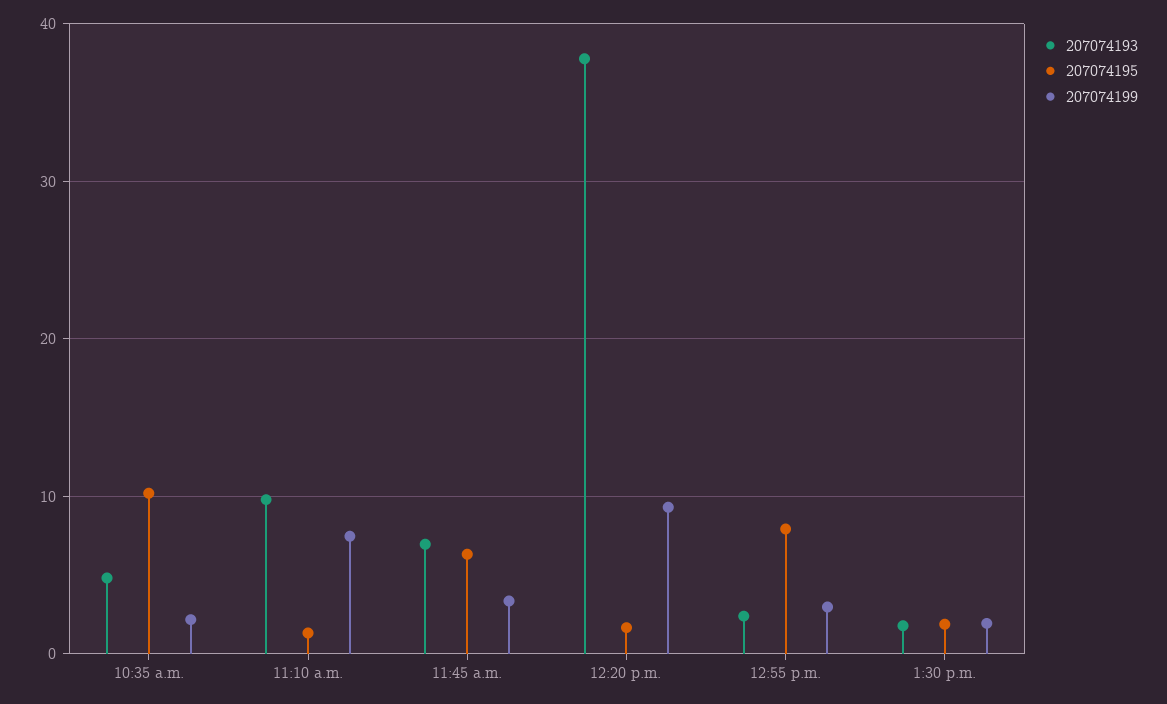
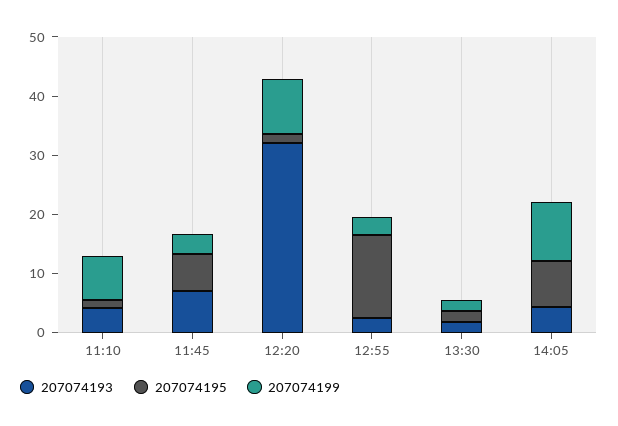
207074193, 10:35 a.m.: 5 -> none
207074195, 10:35 a.m.: 10 -> none
207074199, 10:35 a.m.: 2 -> none
207074193, 11:10 a.m.: 10 -> 4
207074193, 12:20 p.m.: 38 -> 32
207074195, 12:55 p.m.: 8 -> 14
207074193, 14:05: none -> 4
207074195, 14:05: none -> 8
207074199, 14:05: none -> 10

